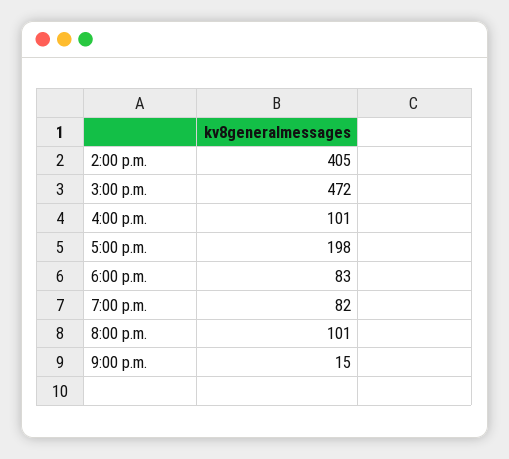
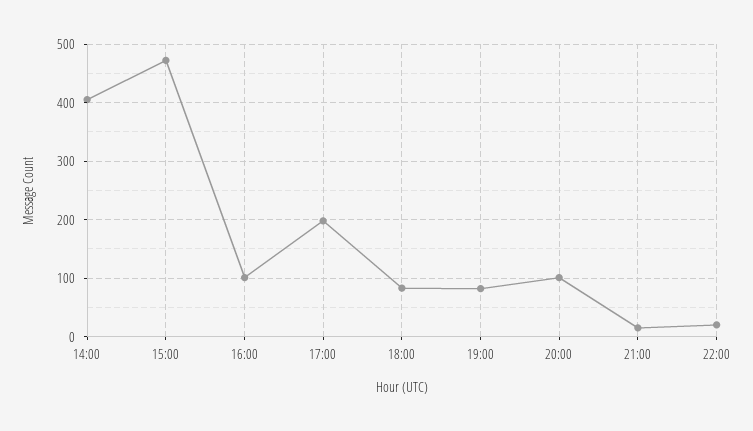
22:00: none -> 20

